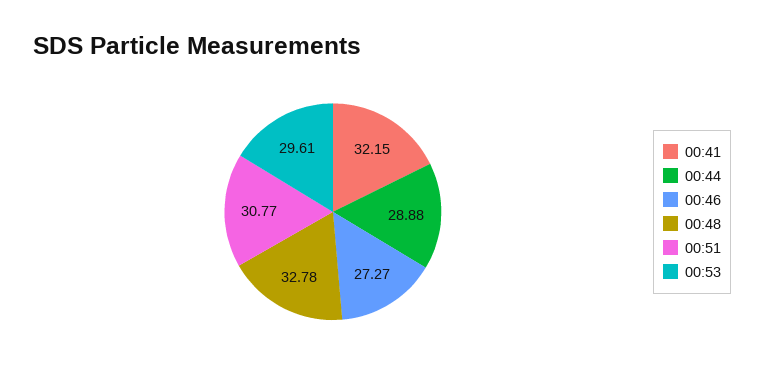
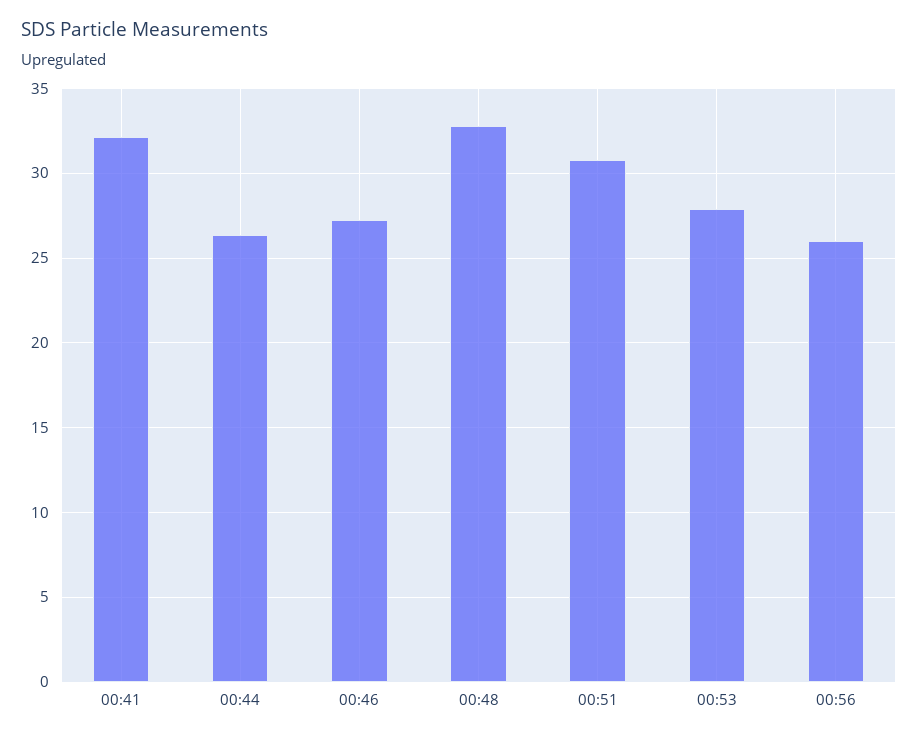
00:44: 28.88 -> 26.5
00:53: 29.61 -> 28
00:56: none -> 26

